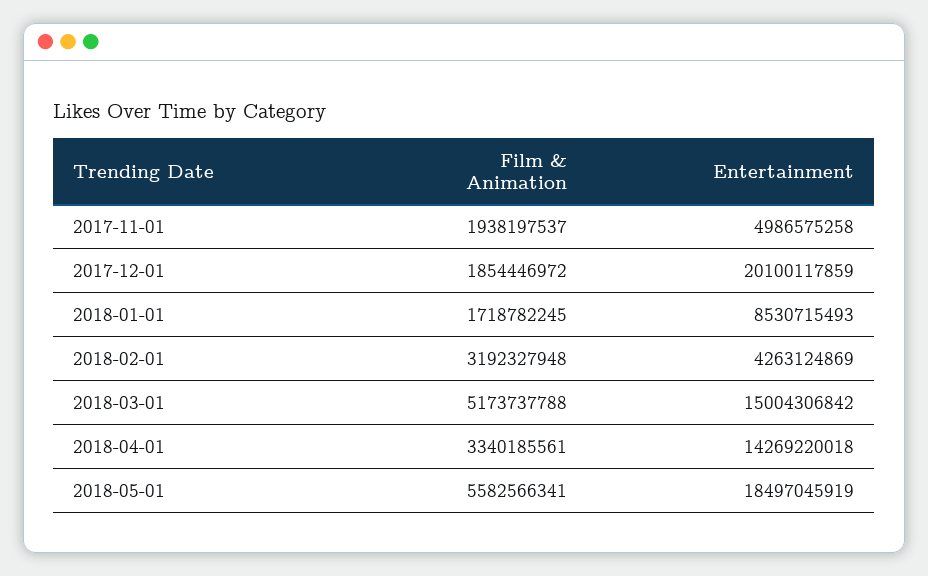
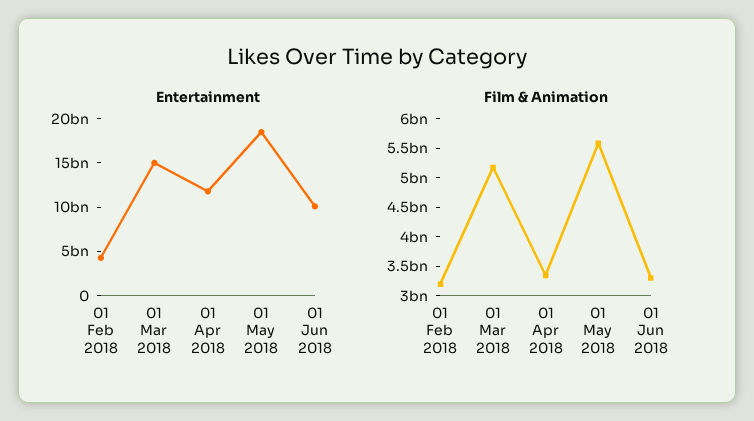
Film & Animation, 2017-11-01: 1938197537 -> none
Entertainment, 2017-11-01: 4986575258 -> none
Film & Animation, 2017-12-01: 1854446972 -> none
Entertainment, 2017-12-01: 20100117859 -> none
Film & Animation, 2018-01-01: 1718782245 -> none
Entertainment, 2018-01-01: 8530715493 -> none
Entertainment, 2018-04-01: 14269220018 -> 12000000000
Entertainment, 01 Jun 2018: none -> 10000000000
Film & Animation, 01 Jun 2018: none -> 3250000000

